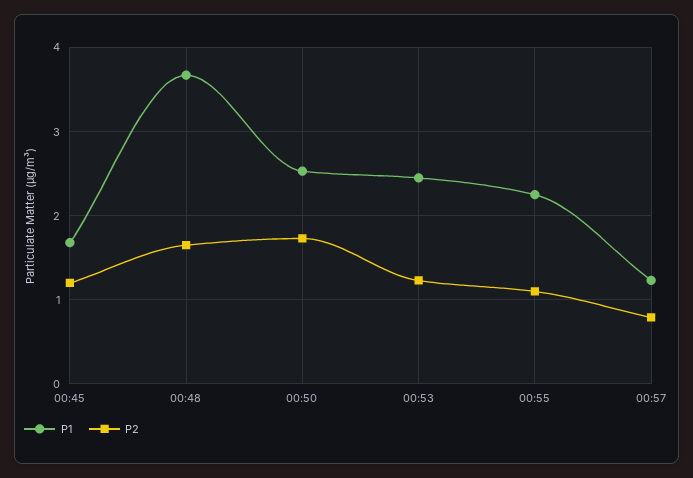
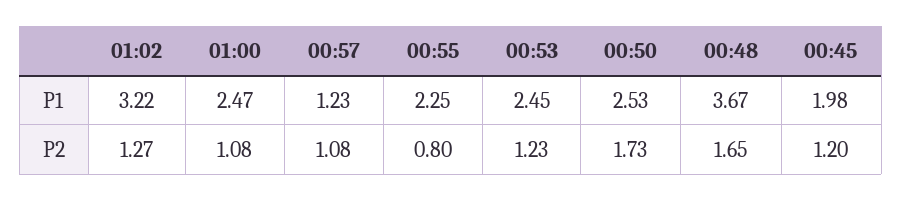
P1, 00:45: 1.7 -> 1.98
P2, 00:55: 1.1 -> 0.8
P2, 00:57: 0.8 -> 1.08
P1, 01:02: none -> 3.22
P1, 01:00: none -> 2.47
P2, 01:02: none -> 1.27
P2, 01:00: none -> 1.08

